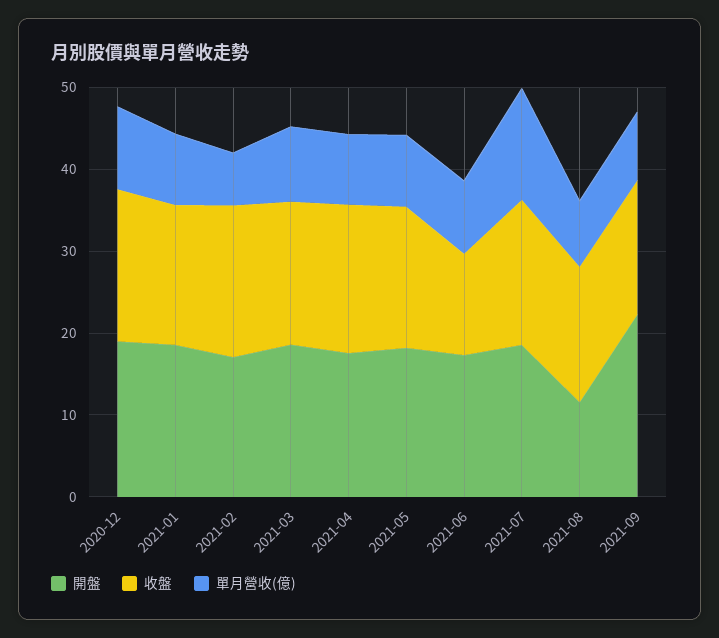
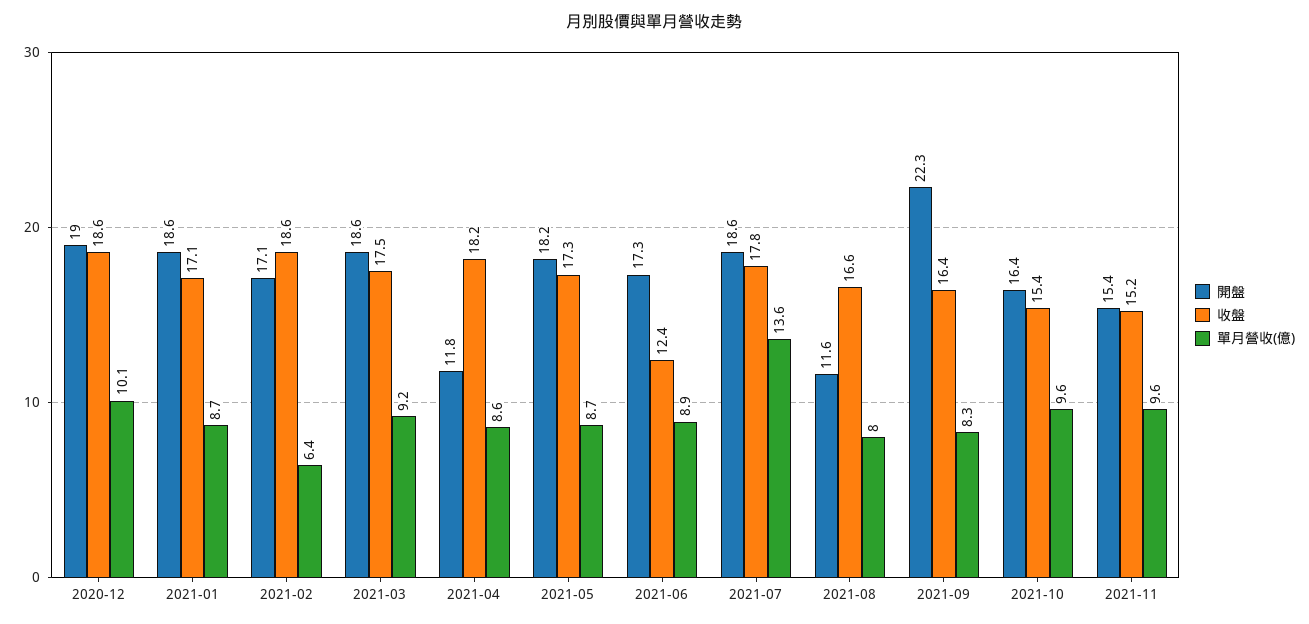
開盤, 2021-04: 18 -> 11.8
開盤, 2021-10: none -> 16.4
收盤, 2021-10: none -> 15.4
單月營收(億), 2021-10: none -> 9.6
開盤, 2021-11: none -> 15.4
收盤, 2021-11: none -> 15.2
單月營收(億), 2021-11: none -> 9.6

